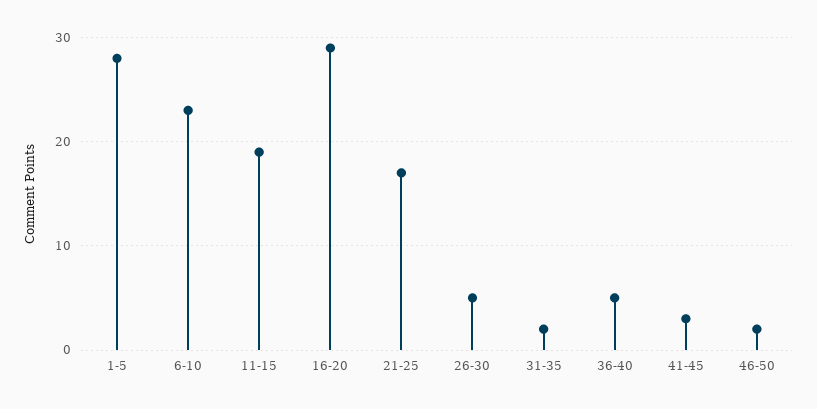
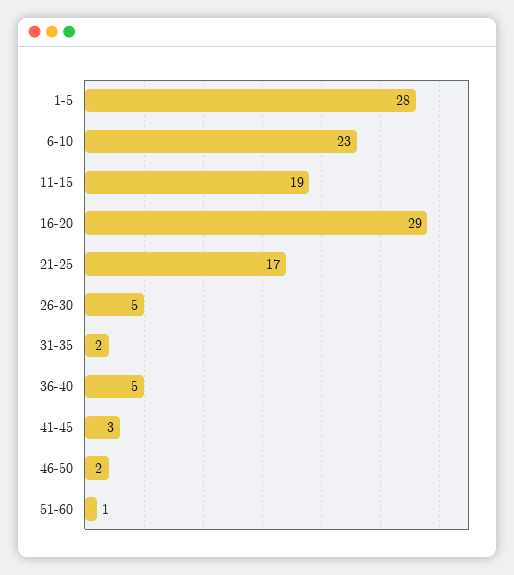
51-60: none -> 1

